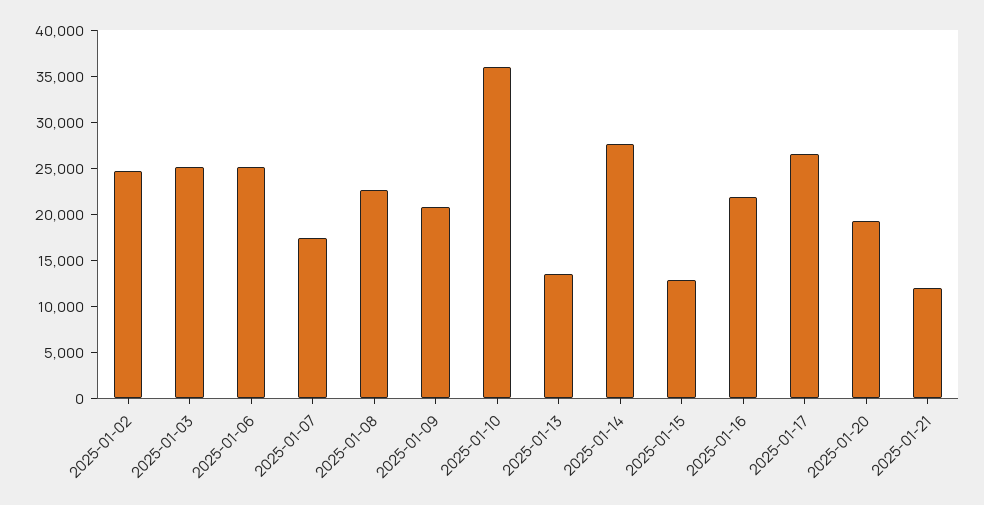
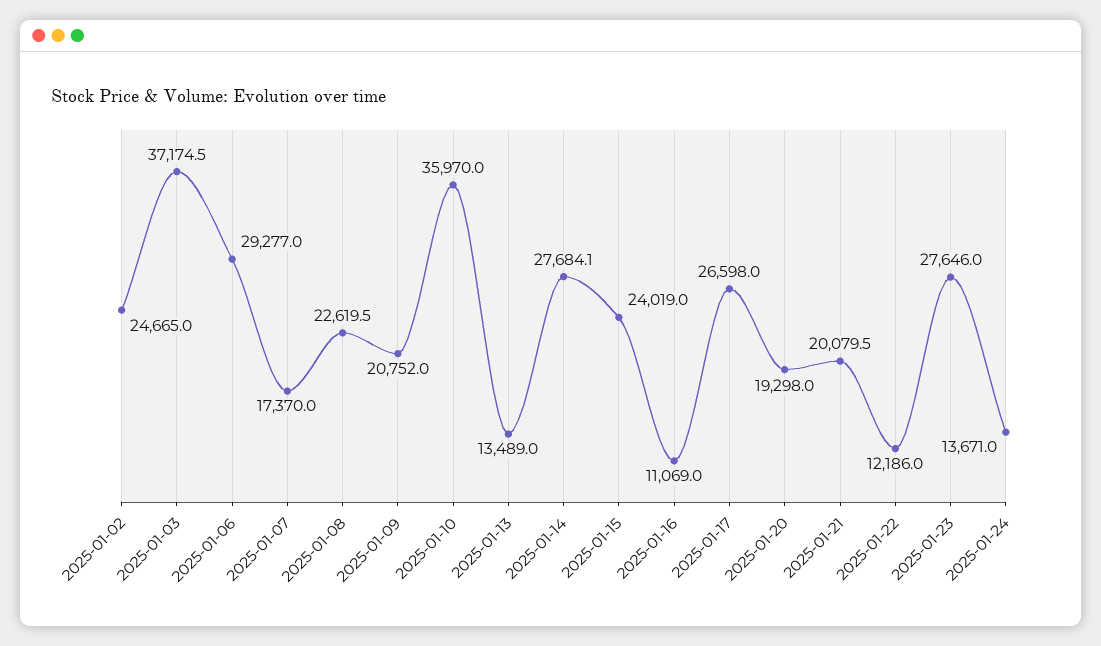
2025-01-03: 25000 -> 37174.5
2025-01-06: 25000 -> 29277
2025-01-15: 13000 -> 24019
2025-01-16: 22000 -> 11069
2025-01-21: 12000 -> 20079.5
2025-01-22: none -> 12186
2025-01-23: none -> 27646
2025-01-24: none -> 13671

